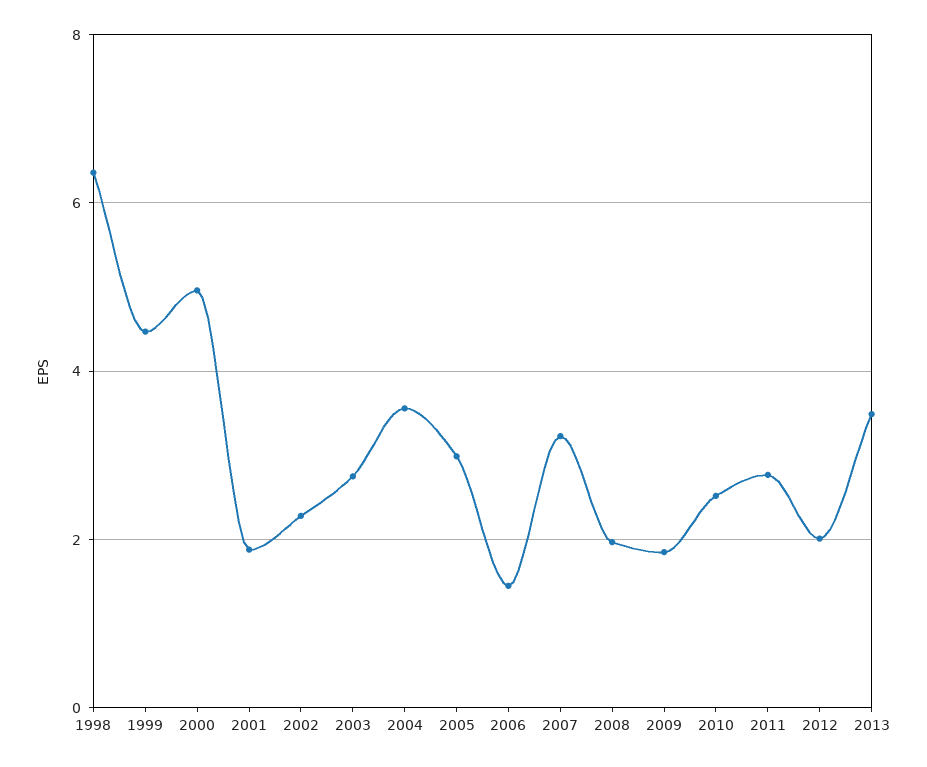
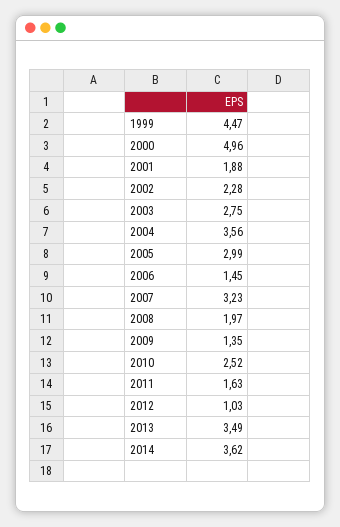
1998: 6.4 -> none
2009: 1.8 -> 1.35
2011: 2.8 -> 1.63
2012: 2 -> 1.03
2014: none -> 3.62

